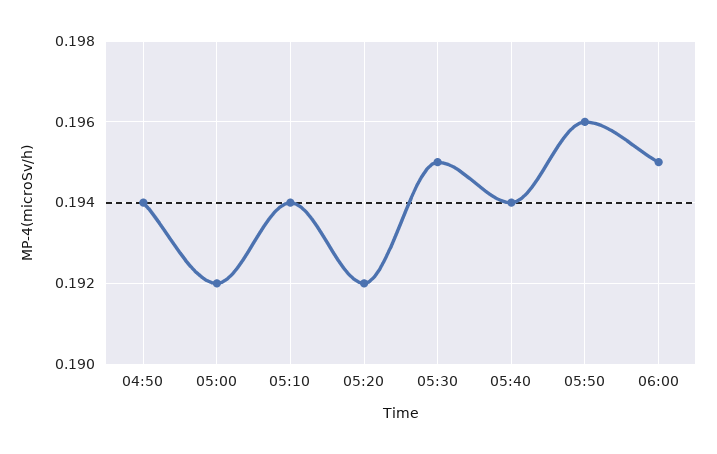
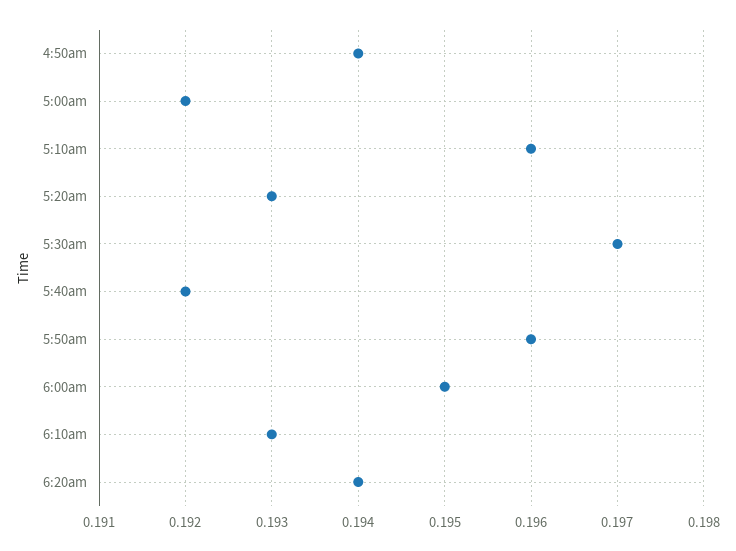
05:10: 0.194 -> 0.196
05:20: 0.192 -> 0.193
05:30: 0.195 -> 0.197
05:40: 0.194 -> 0.192
6:10am: none -> 0.193
6:20am: none -> 0.194

